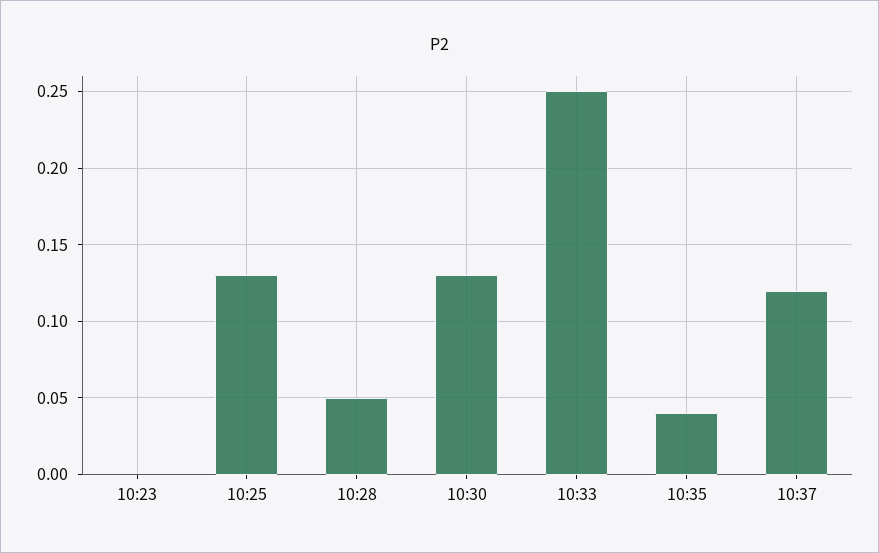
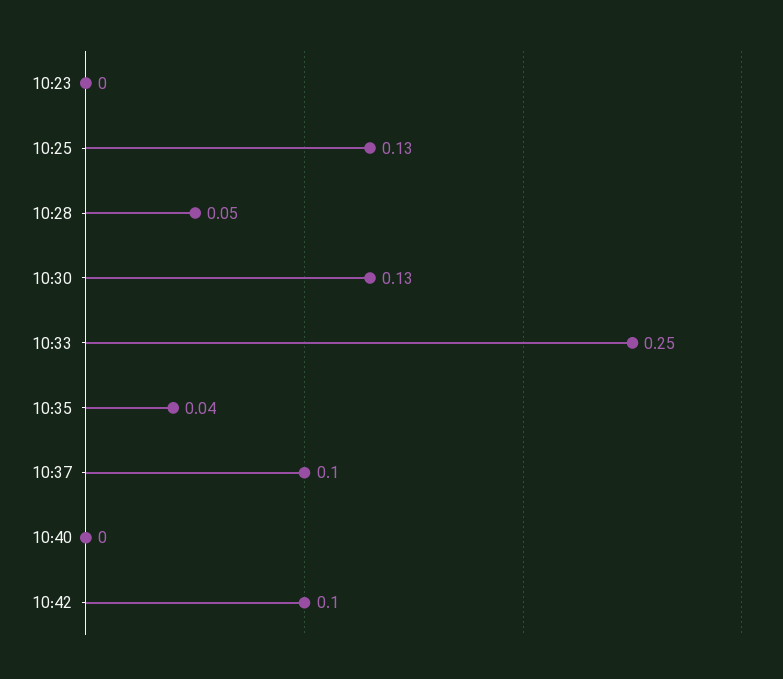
10:37: 0.12 -> 0.1
10:40: none -> 0
10:42: none -> 0.1

